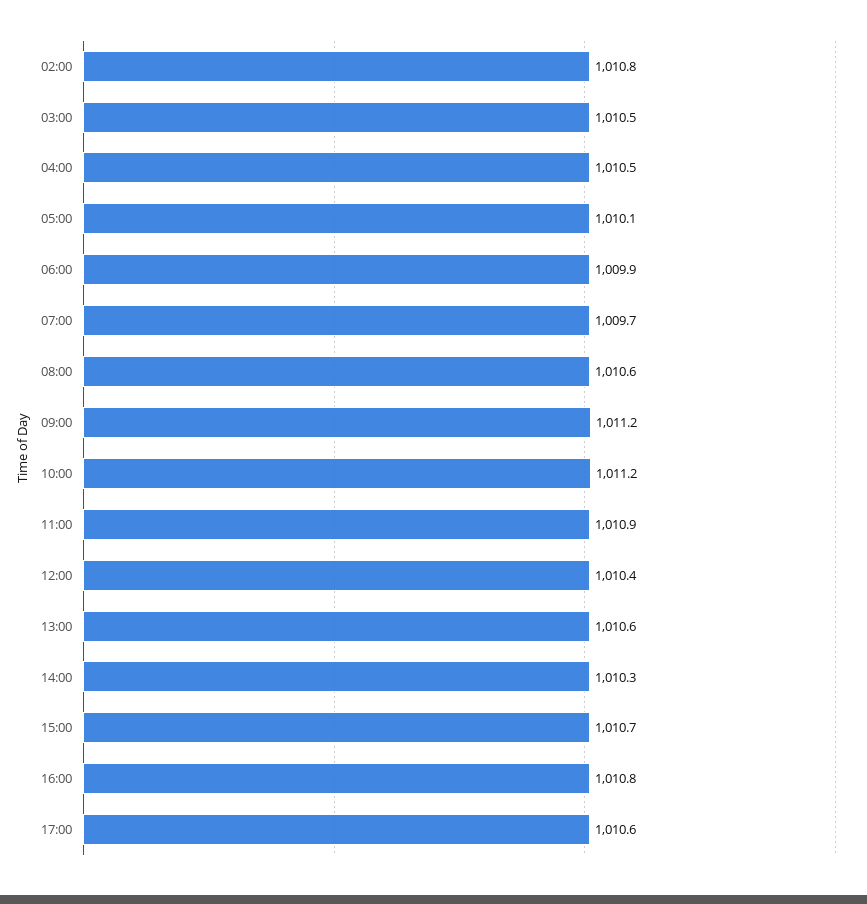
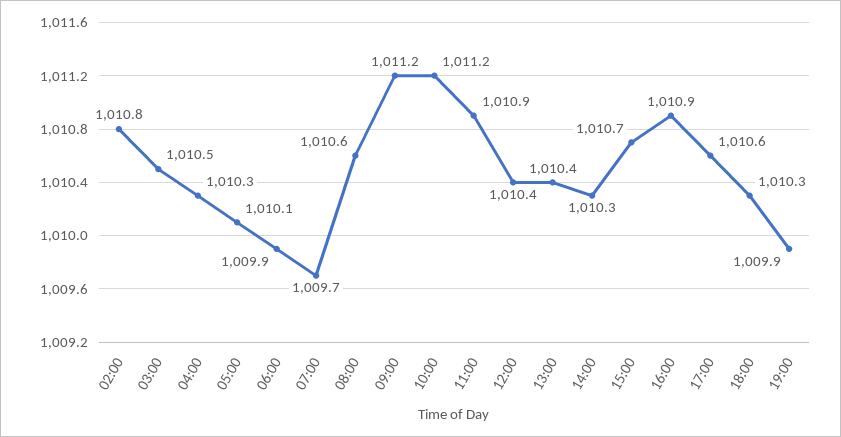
04:00: 1010.5 -> 1010.3
13:00: 1010.6 -> 1010.4
16:00: 1010.8 -> 1010.9
18:00: none -> 1010.3
19:00: none -> 1009.9

